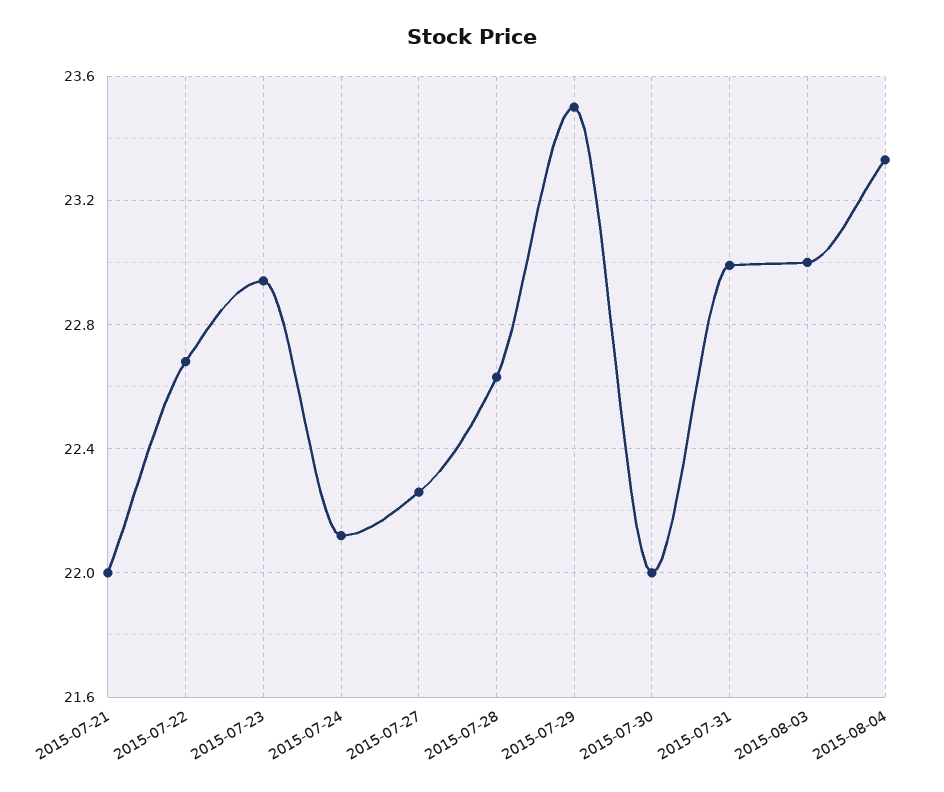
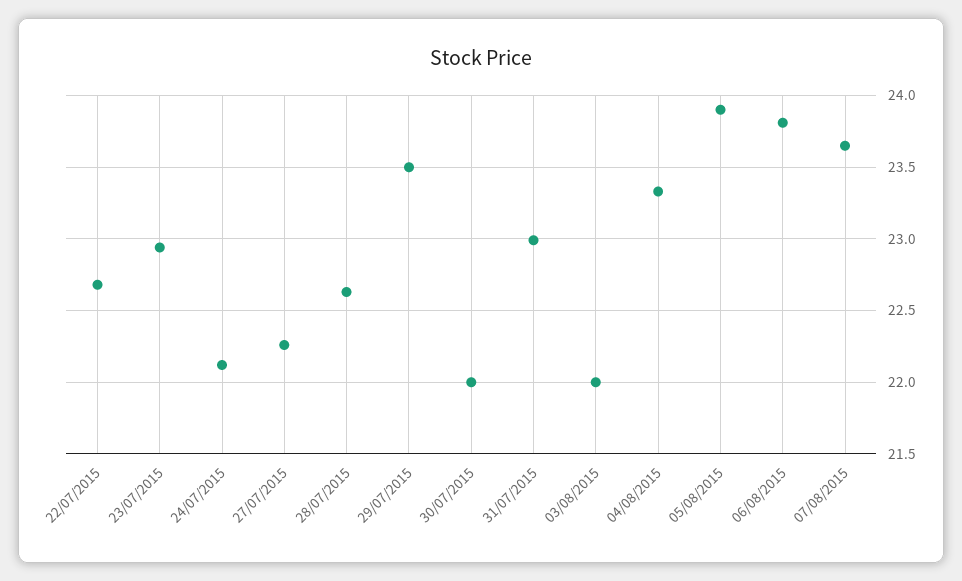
2015-07-21: 22 -> none
2015-08-03: 23 -> 22
05/08/2015: none -> 23.9
06/08/2015: none -> 23.8
07/08/2015: none -> 23.65

